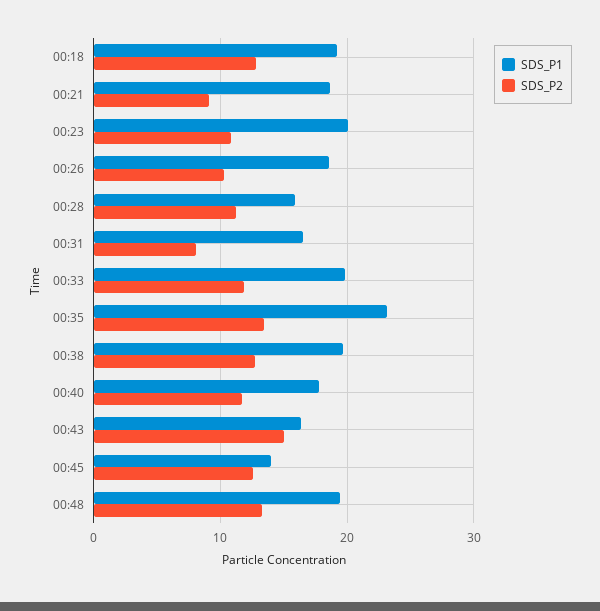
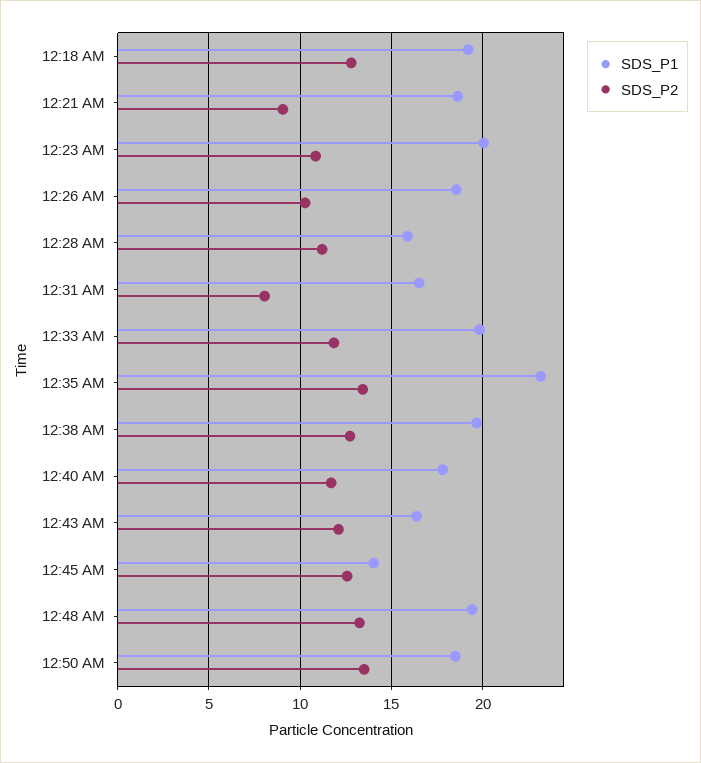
SDS_P2, 00:43: 15 -> 12
SDS_P1, 12:50 AM: none -> 18.5
SDS_P2, 12:50 AM: none -> 13.5

